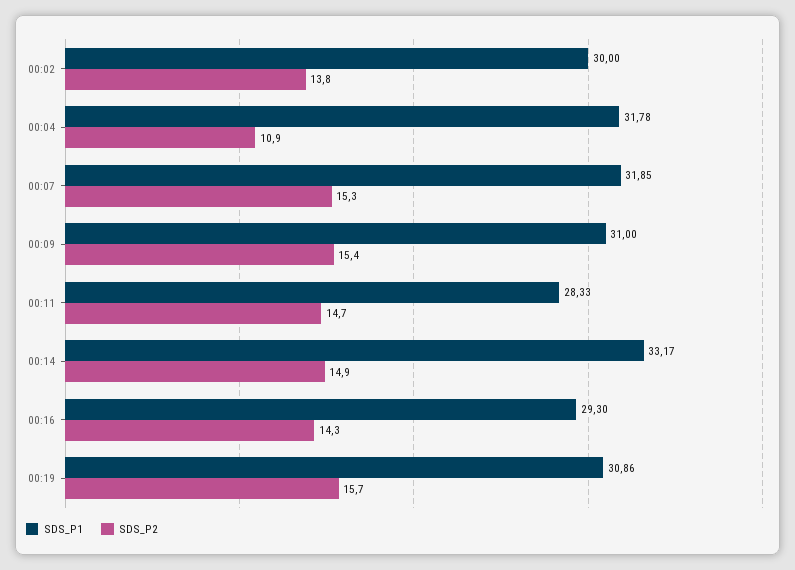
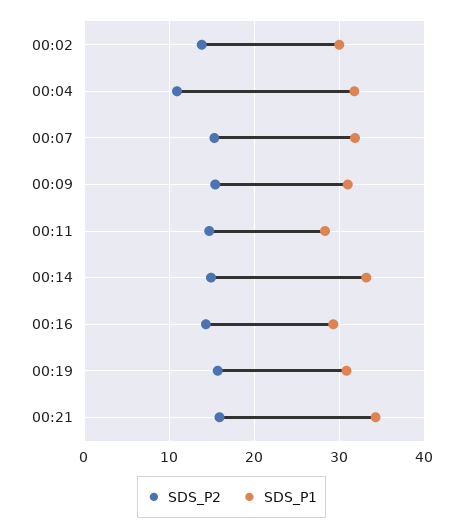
SDS_P2, 00:21: none -> 16
SDS_P1, 00:21: none -> 34

